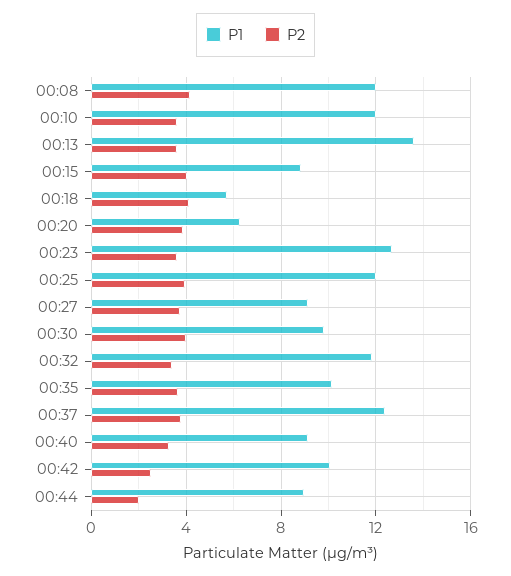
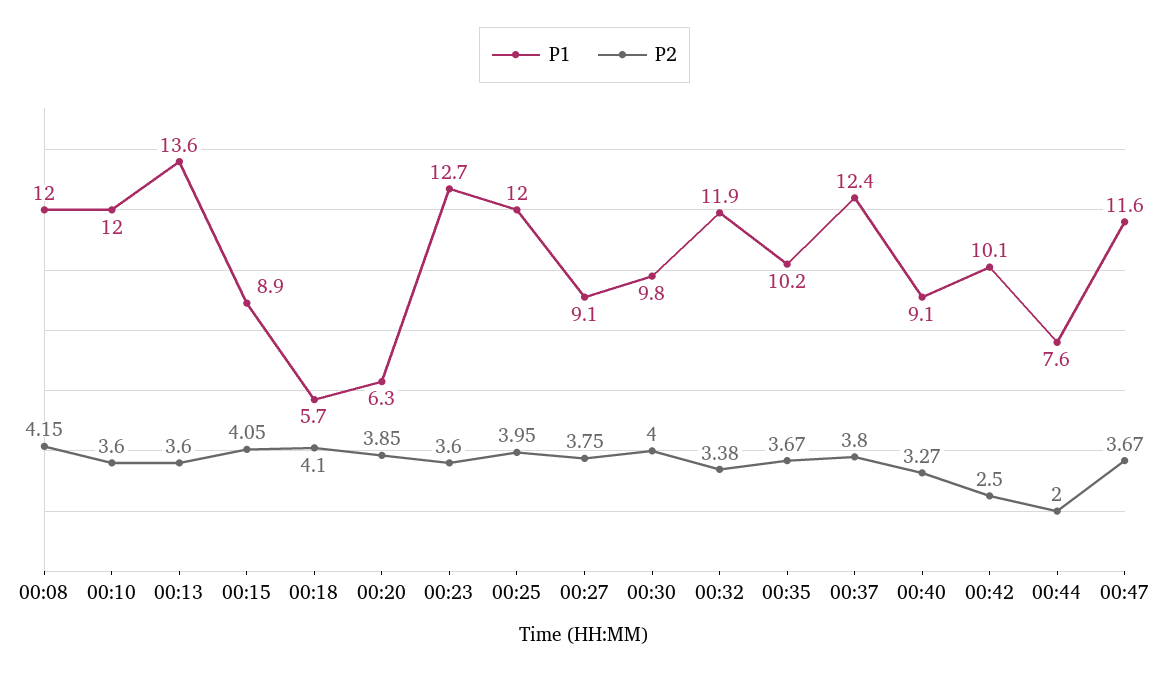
P1, 00:44: 9 -> 7.6
P1, 00:47: none -> 11.6
P2, 00:47: none -> 3.67

